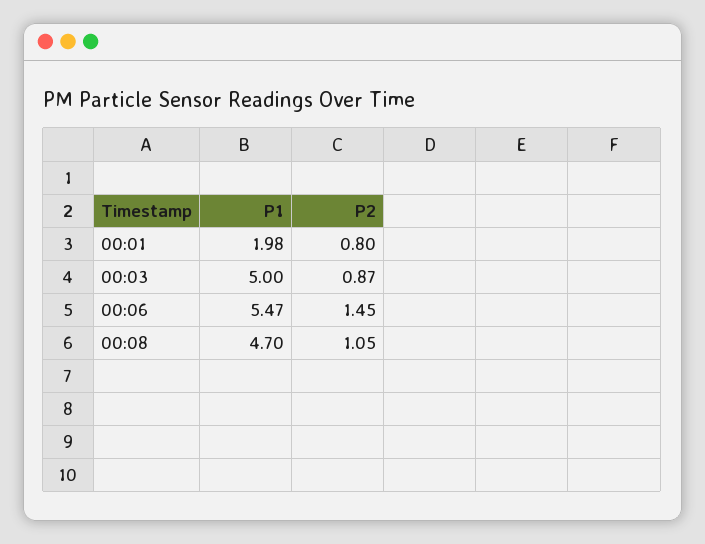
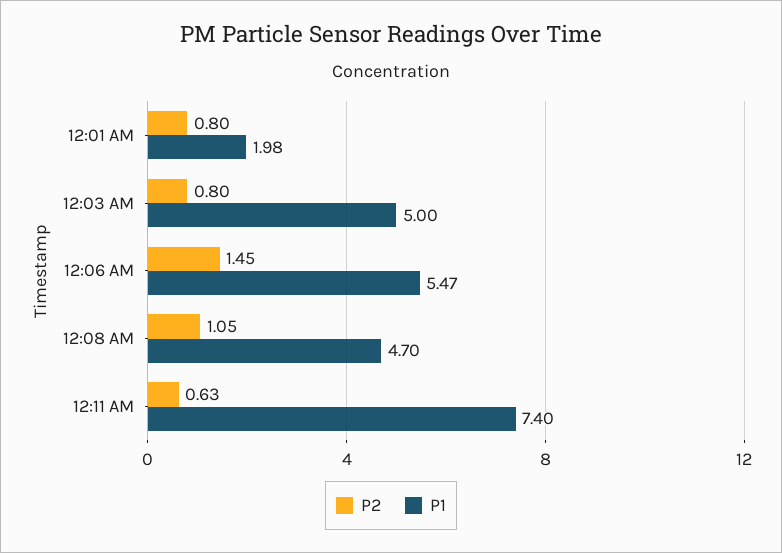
P2, 00:03: 0.87 -> 0.8
P2, 12:11 AM: none -> 0.63
P1, 12:11 AM: none -> 7.4

